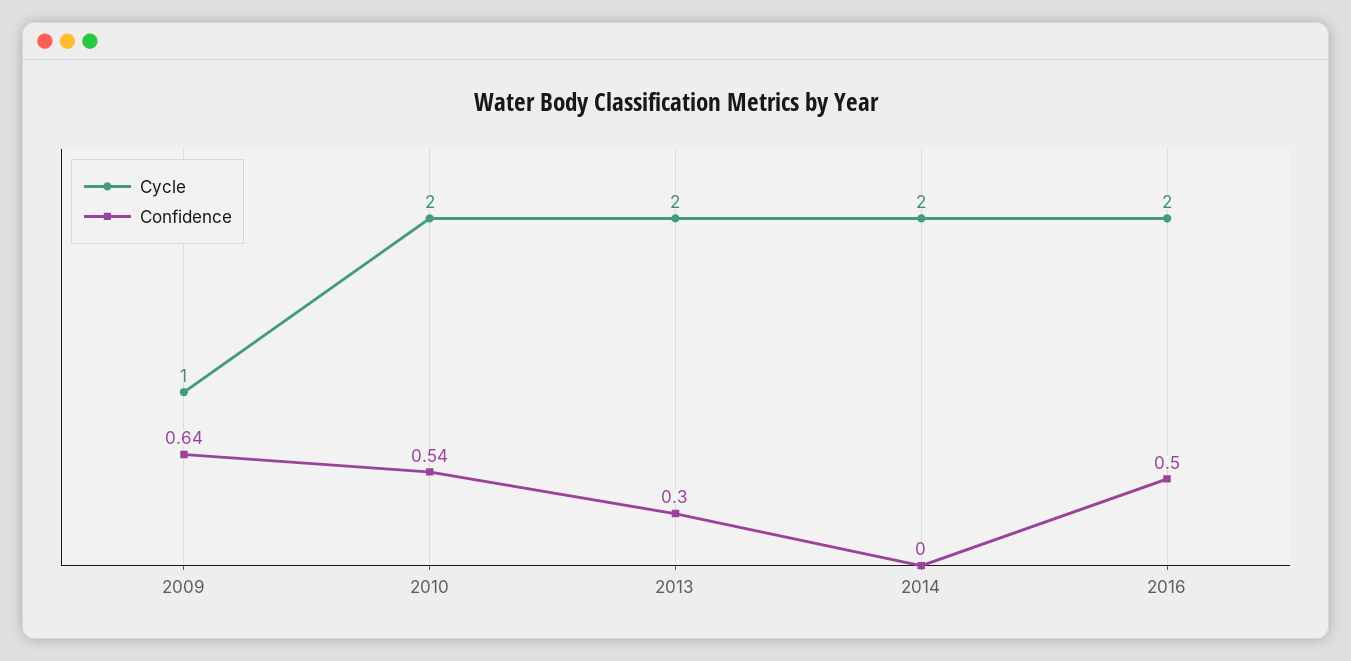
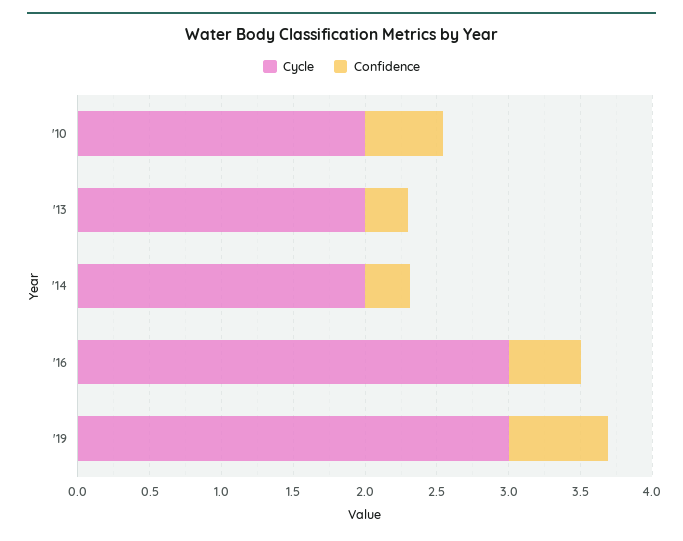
Cycle, 2009: 1 -> none
Confidence, 2009: 0.64 -> none
Confidence, 2014: 0 -> 0.3
Cycle, 2016: 2 -> 3
Cycle, '19: none -> 3
Confidence, '19: none -> 0.7

